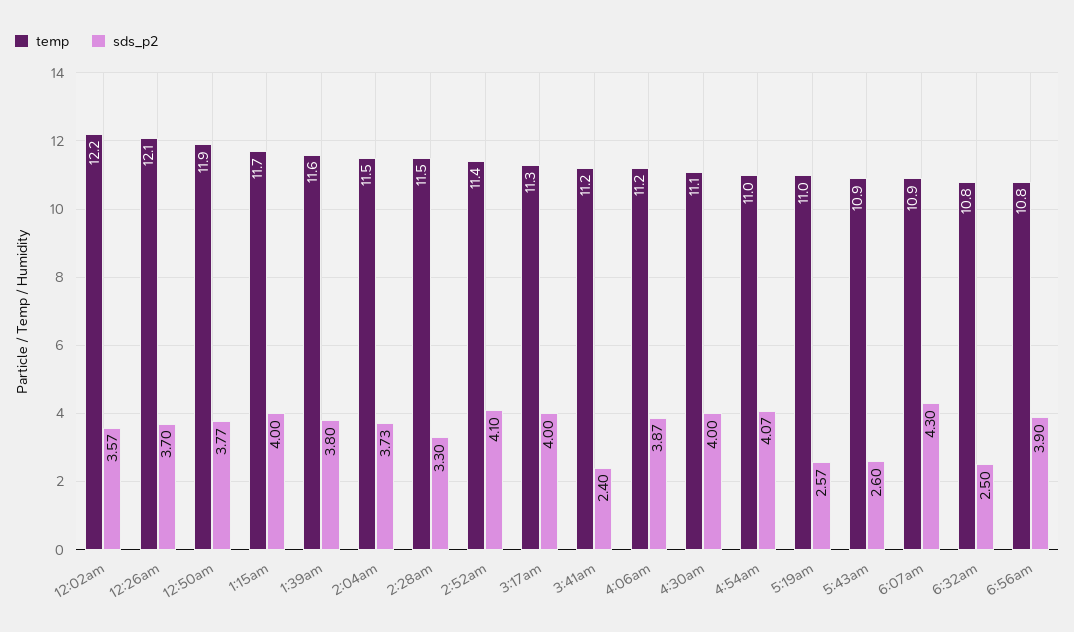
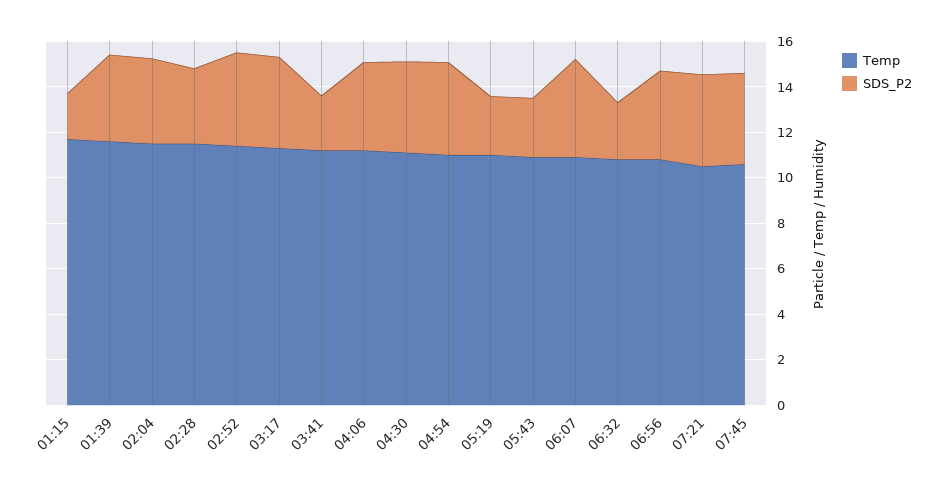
temp, 12:02am: 12.2 -> none
sds_p2, 12:02am: 3.57 -> none
temp, 12:26am: 12.1 -> none
sds_p2, 12:26am: 3.7 -> none
temp, 12:50am: 11.9 -> none
sds_p2, 12:50am: 3.77 -> none
sds_p2, 1:15am: 4 -> 2
temp, 07:21: none -> 10.5
sds_p2, 07:21: none -> 4
temp, 07:45: none -> 10.5
sds_p2, 07:45: none -> 4

